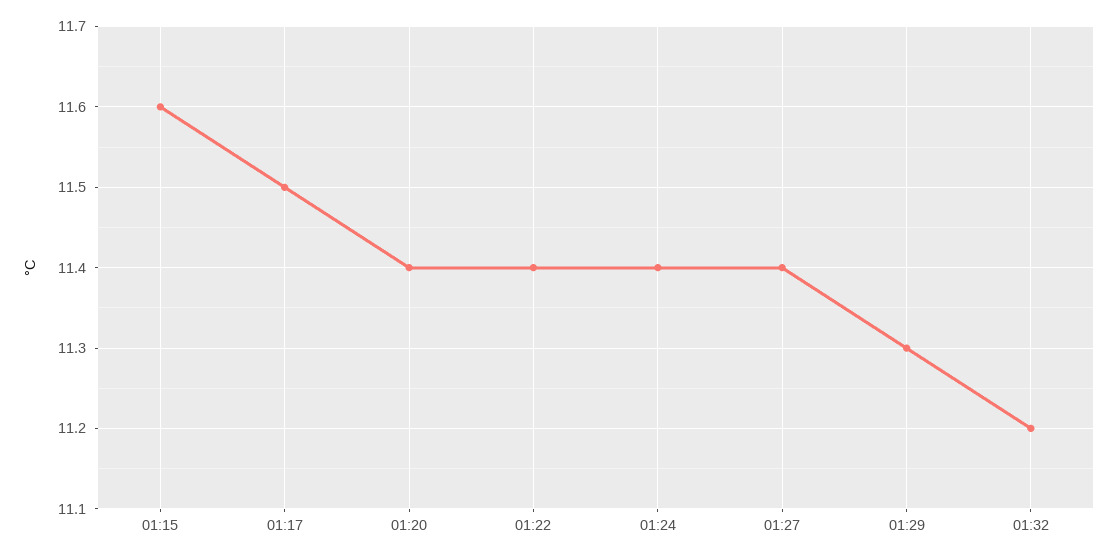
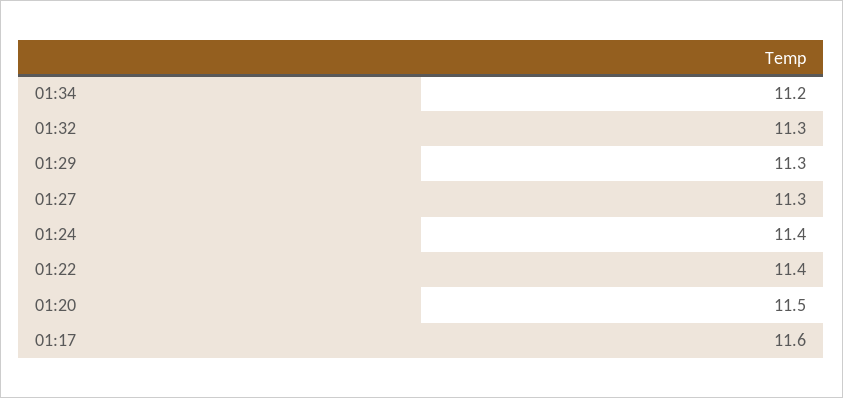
01:15: 11.6 -> none
01:17: 11.5 -> 11.6
01:20: 11.4 -> 11.5
01:27: 11.4 -> 11.3
01:32: 11.2 -> 11.3
01:34: none -> 11.2

